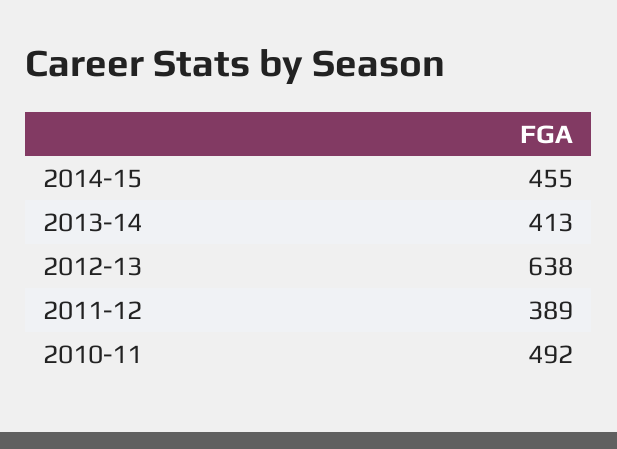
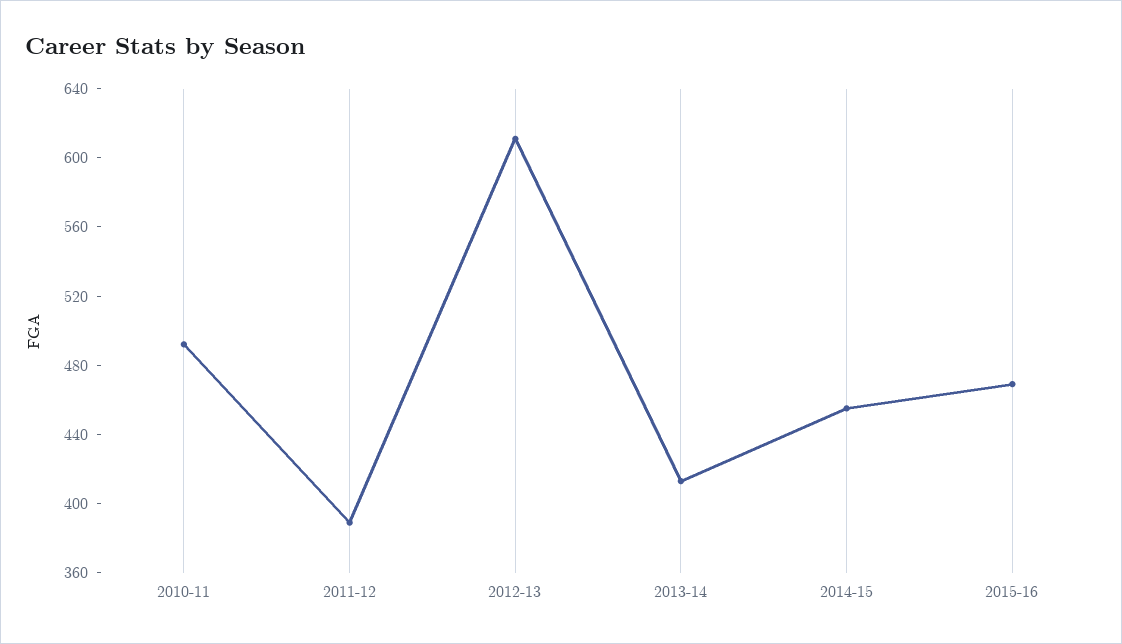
2012-13: 638 -> 610
2015-16: none -> 470

